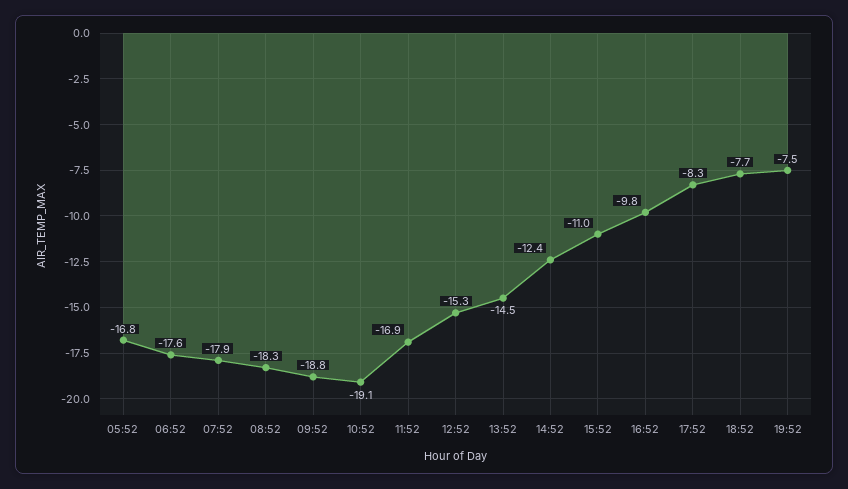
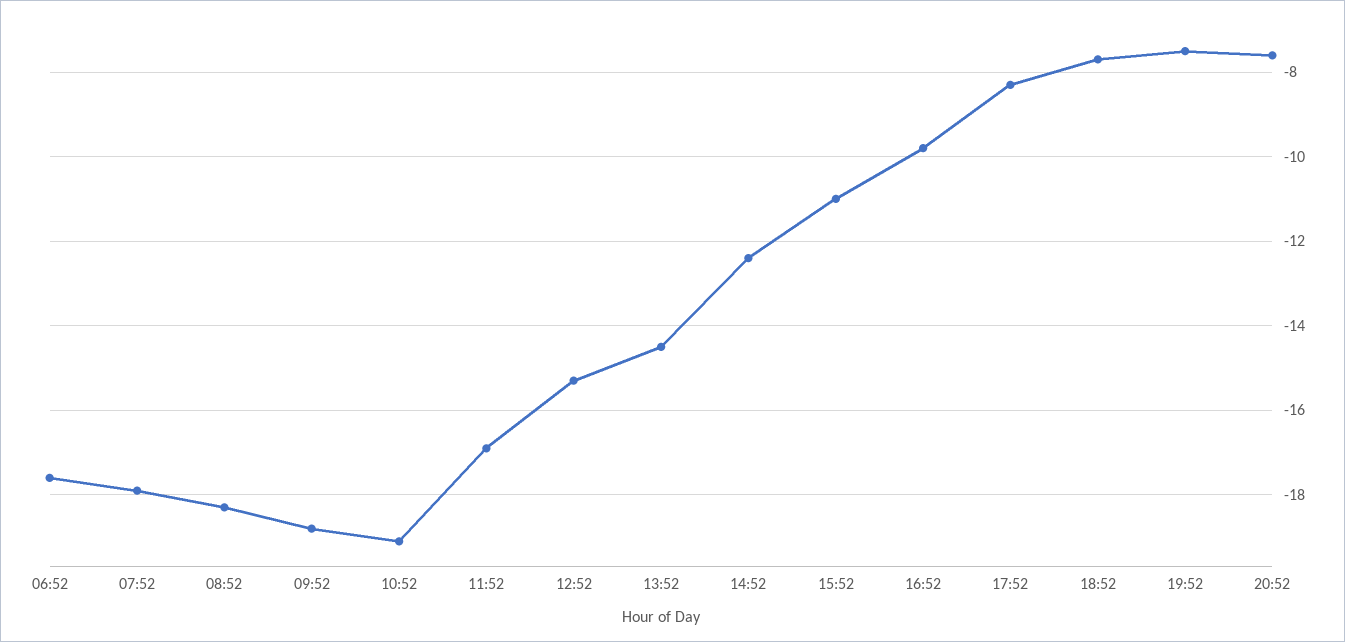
05:52: -16.8 -> none
20:52: none -> -7.5

